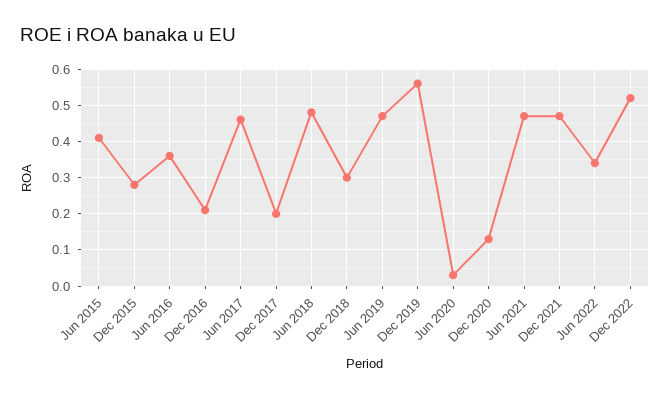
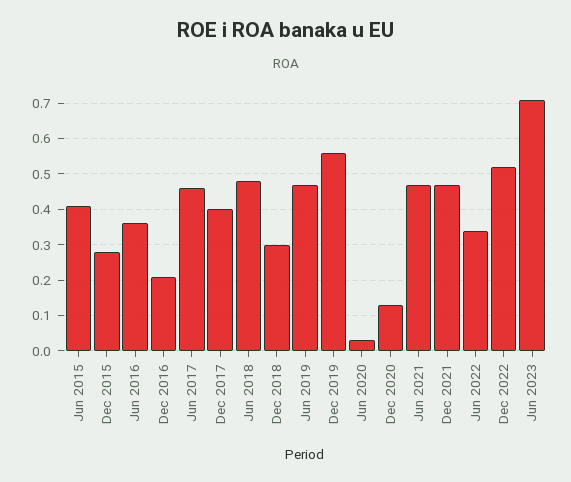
Dec 2017: 0.2 -> 0.4
Jun 2023: none -> 0.7

